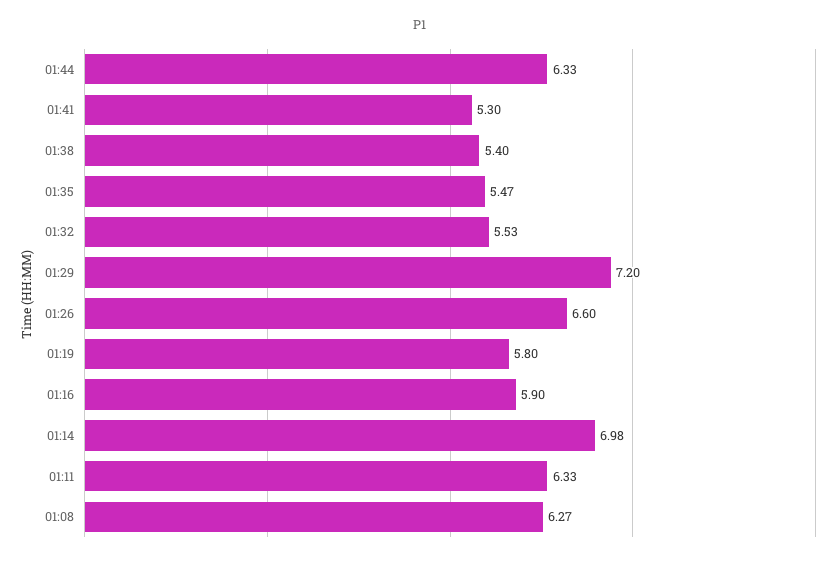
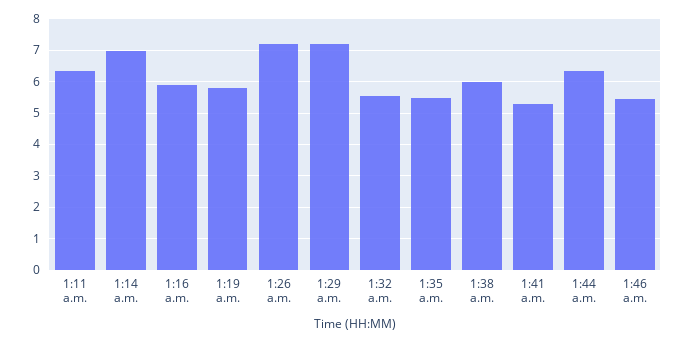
01:38: 5.4 -> 6
01:26: 6.6 -> 7.2
01:08: 6.27 -> none
1:46 a.m.: none -> 5.4

